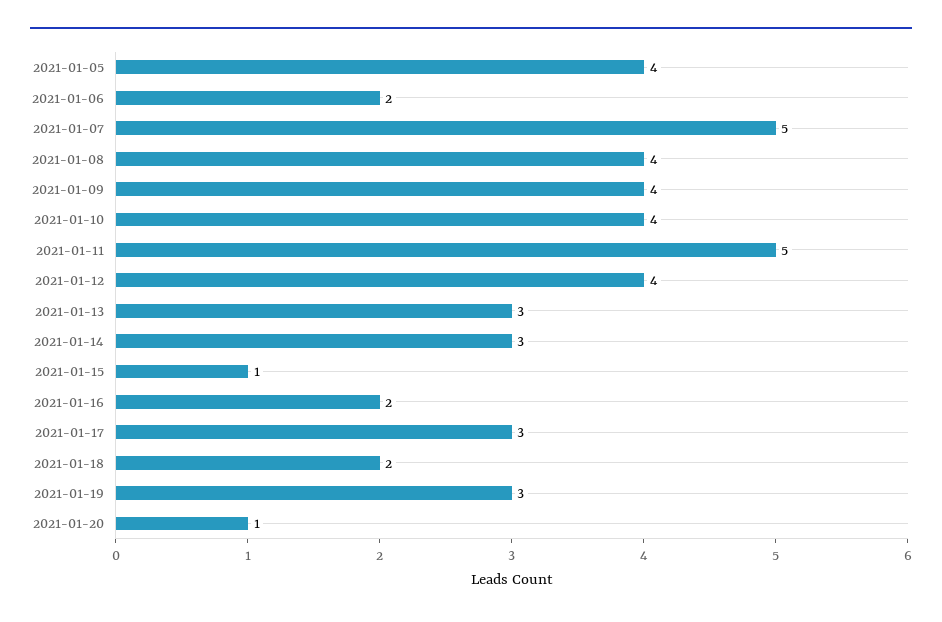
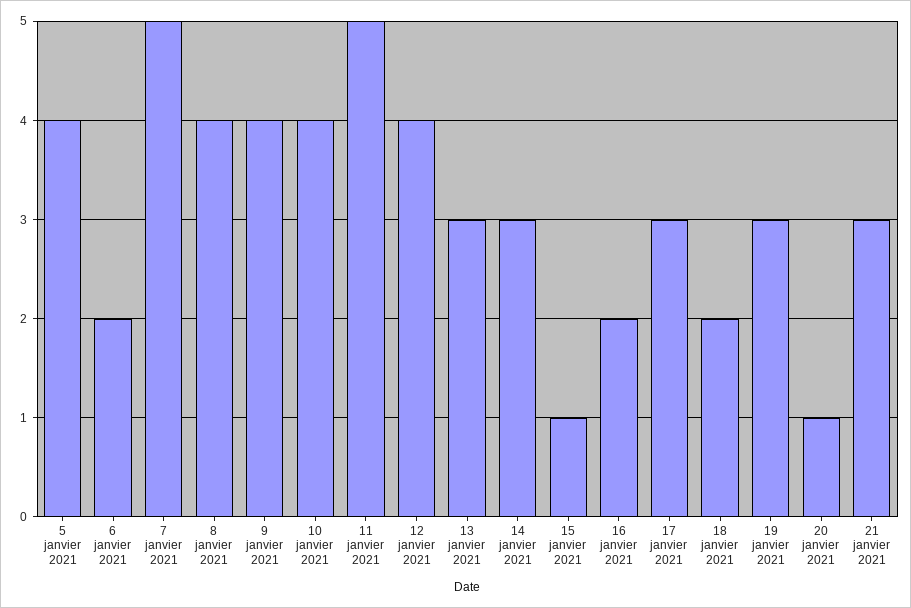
21 janvier 2021: none -> 3

